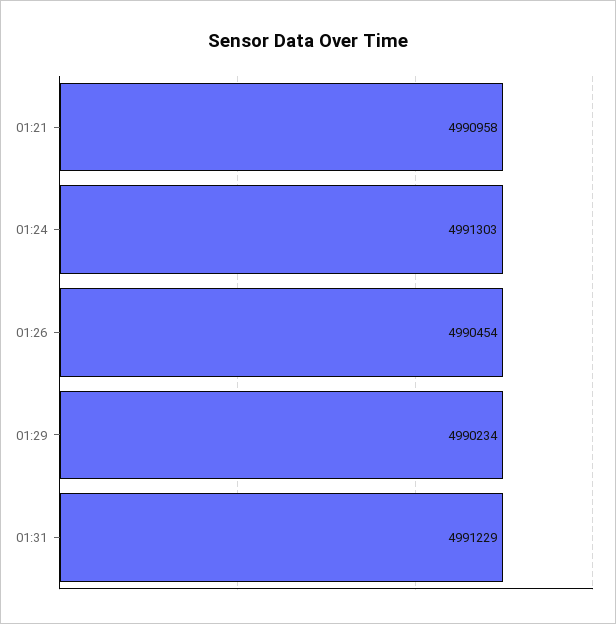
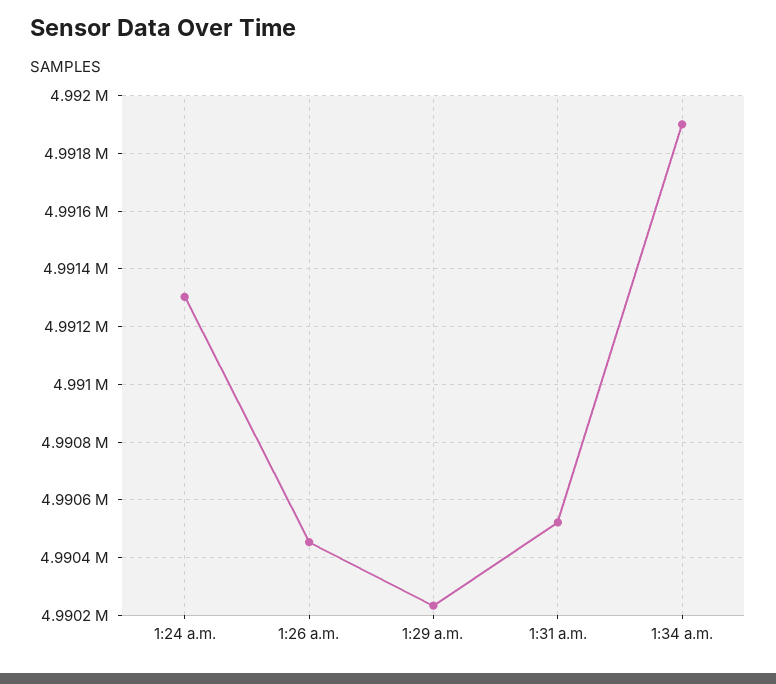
01:21: 4990958 -> none
01:31: 4991229 -> 4990525
1:34 a.m.: none -> 4991900

